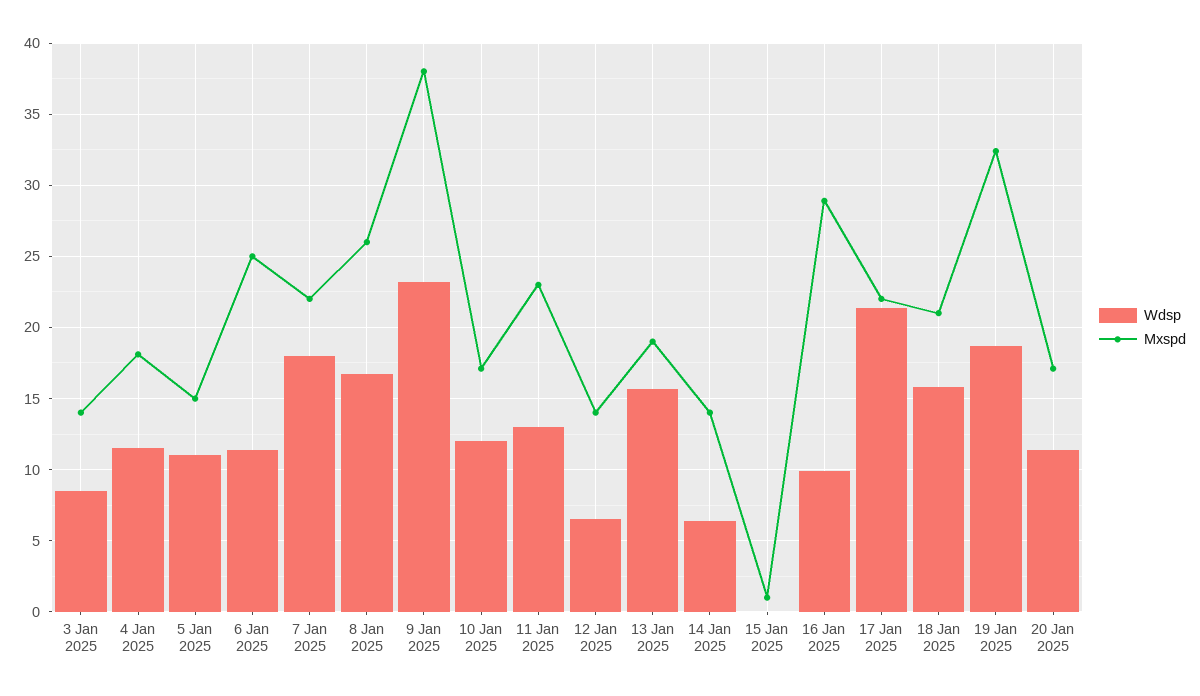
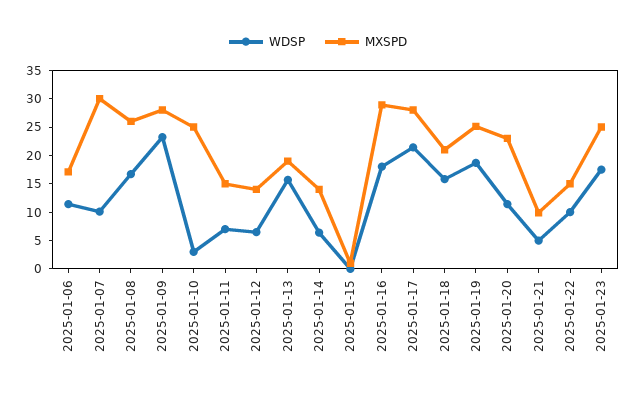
Wdsp, 3 Jan 2025: 8.5 -> none
Mxspd, 3 Jan 2025: 14 -> none
Wdsp, 4 Jan 2025: 11.5 -> none
Mxspd, 4 Jan 2025: 18 -> none
Wdsp, 5 Jan 2025: 11 -> none
Mxspd, 5 Jan 2025: 15 -> none
Mxspd, 6 Jan 2025: 25 -> 17.5
Wdsp, 7 Jan 2025: 18 -> 10
Mxspd, 7 Jan 2025: 22 -> 30
Mxspd, 9 Jan 2025: 38 -> 27.5
Wdsp, 10 Jan 2025: 12 -> 2.5
Mxspd, 10 Jan 2025: 17 -> 25
Wdsp, 11 Jan 2025: 13 -> 7.5
Mxspd, 11 Jan 2025: 23 -> 15
Wdsp, 16 Jan 2025: 10 -> 17.5
Mxspd, 17 Jan 2025: 22 -> 27.5
Mxspd, 19 Jan 2025: 32.5 -> 25
Mxspd, 20 Jan 2025: 17 -> 22.5
Wdsp, 2025-01-21: none -> 5
Mxspd, 2025-01-21: none -> 10
Wdsp, 2025-01-22: none -> 10
Mxspd, 2025-01-22: none -> 15
Wdsp, 2025-01-23: none -> 17.5
Mxspd, 2025-01-23: none -> 25

